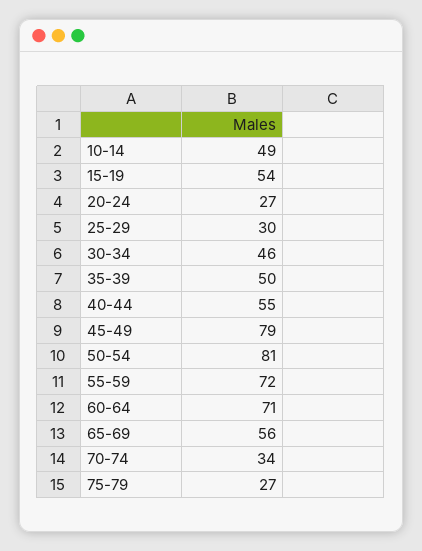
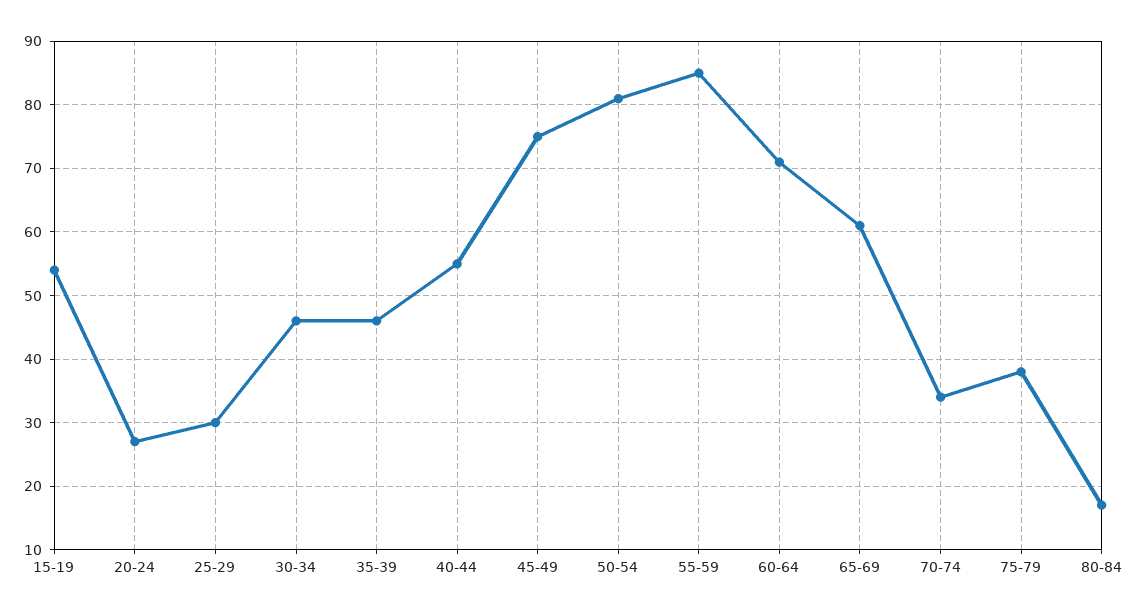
10-14: 49 -> none
35-39: 50 -> 46
45-49: 79 -> 75
55-59: 72 -> 85
65-69: 56 -> 61
75-79: 27 -> 38
80-84: none -> 17

